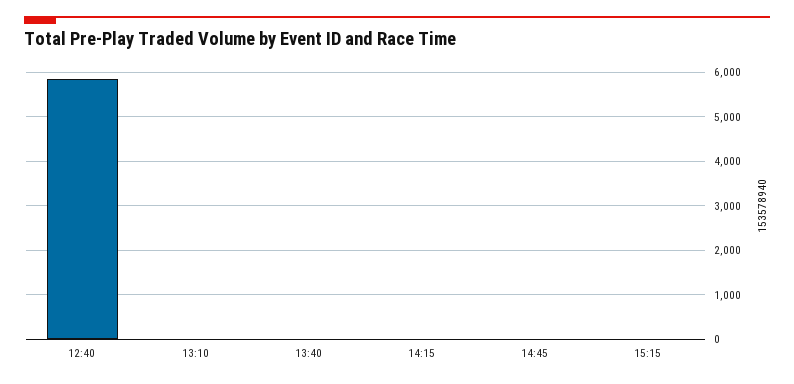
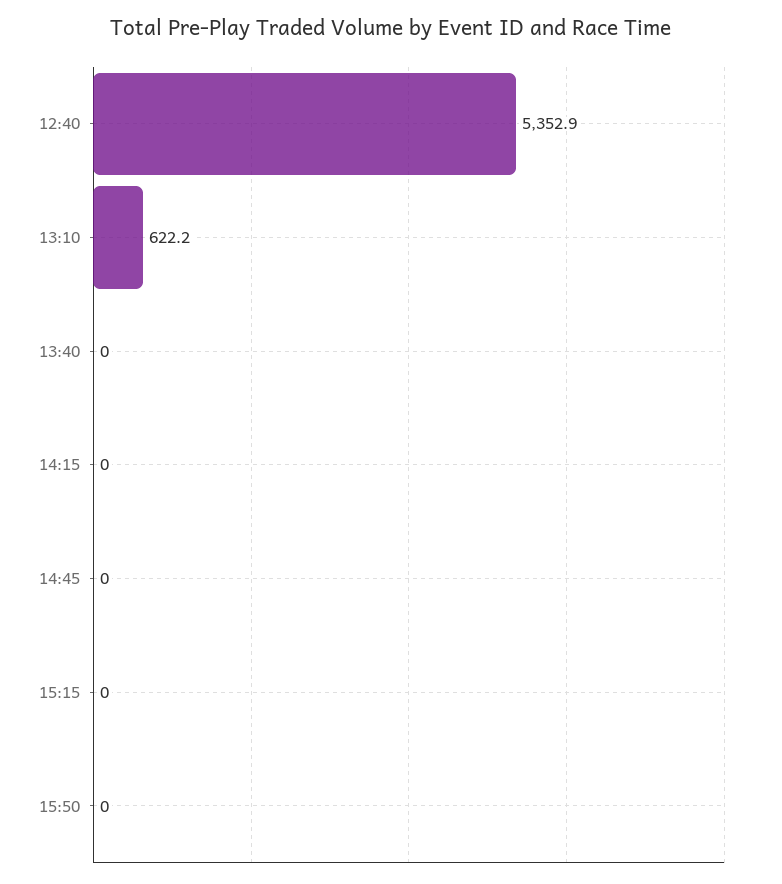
12:40: 5800 -> 5352.9
13:10: 0 -> 622.2
15:50: none -> 0

